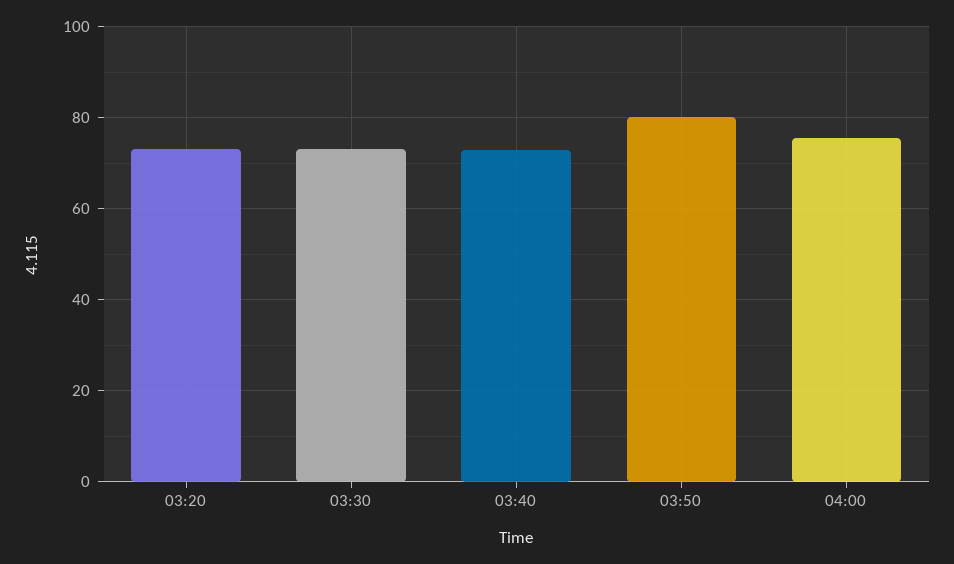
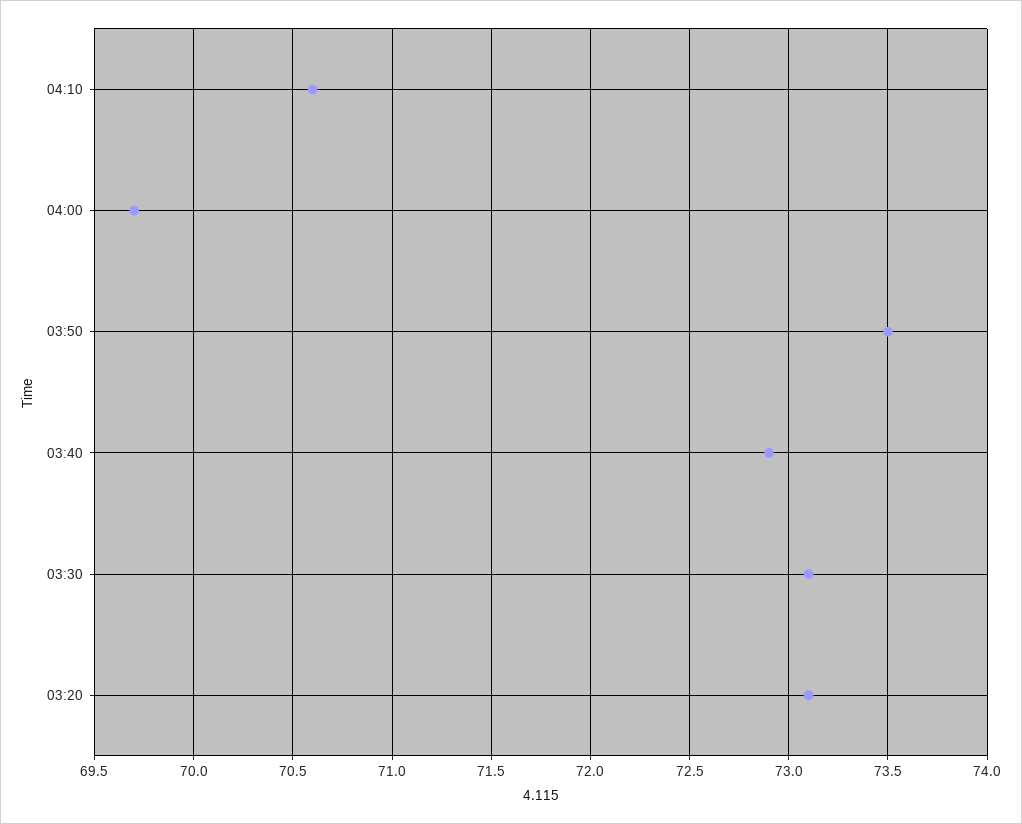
03:50: 80 -> 73.5
04:00: 76 -> 69.7
04:10: none -> 70.6

